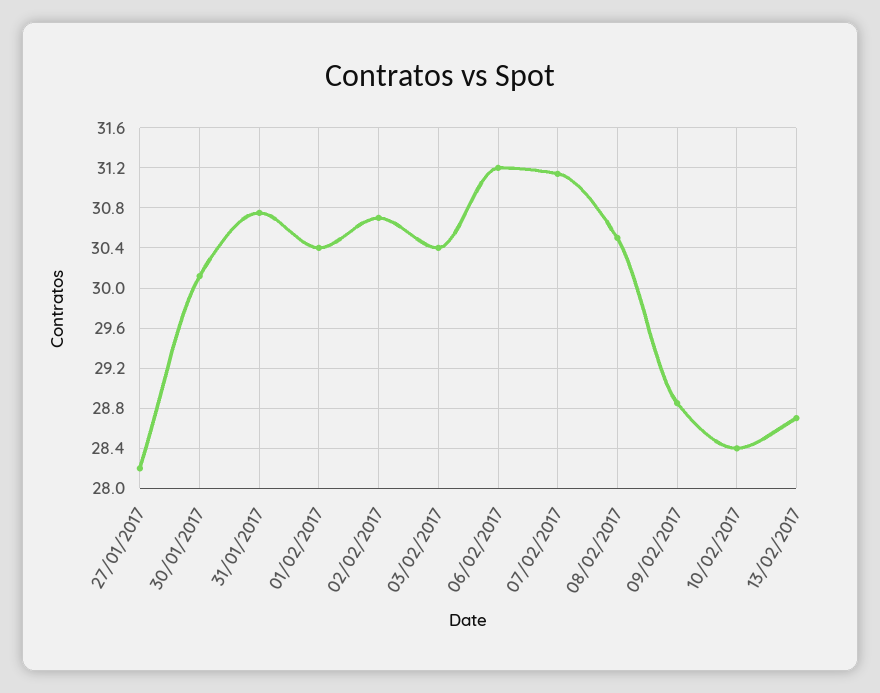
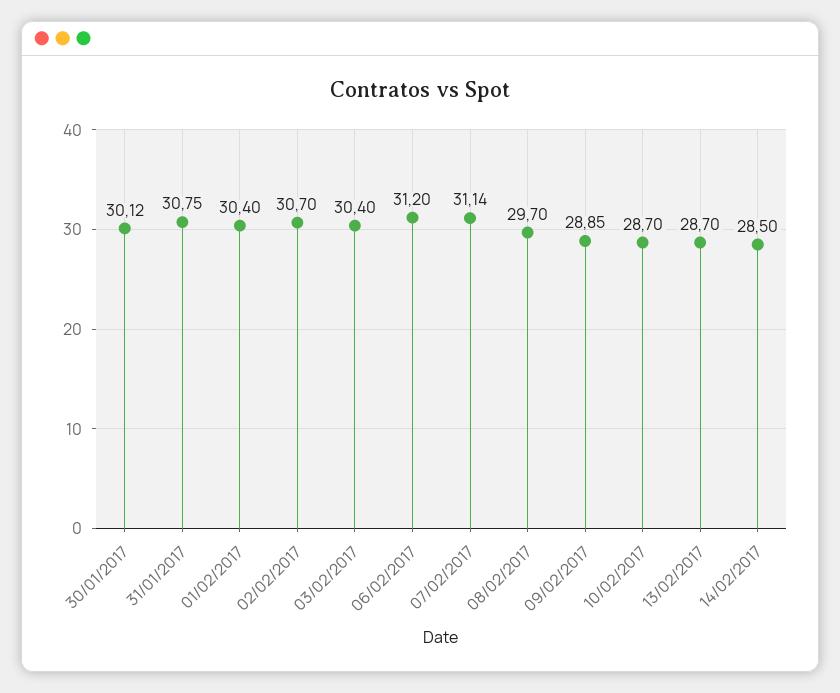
27/01/2017: 28.2 -> none
08/02/2017: 30.5 -> 29.7
10/02/2017: 28.4 -> 28.7
14/02/2017: none -> 28.5

